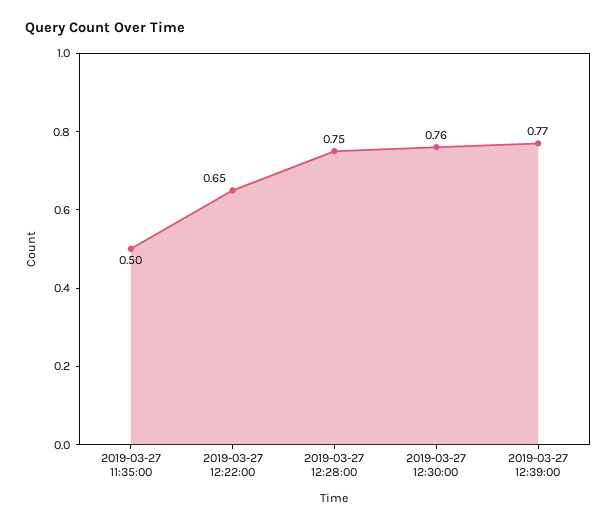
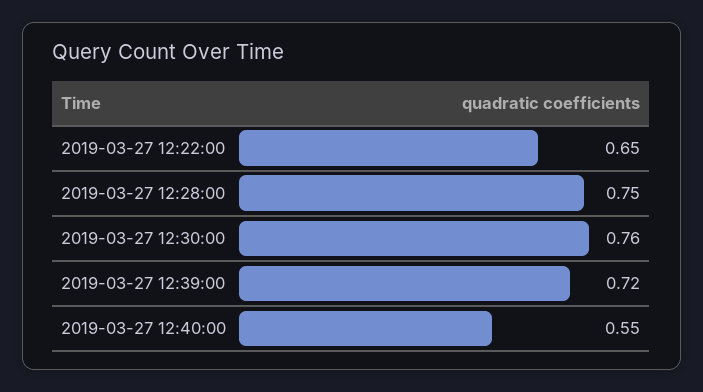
2019-03-27 11:35:00: 0.5 -> none
2019-03-27 12:39:00: 0.77 -> 0.72
2019-03-27 12:40:00: none -> 0.55

